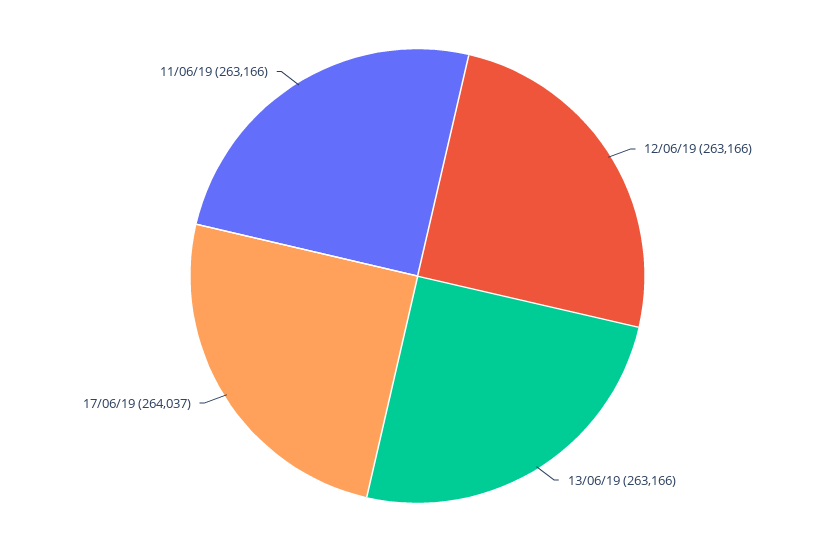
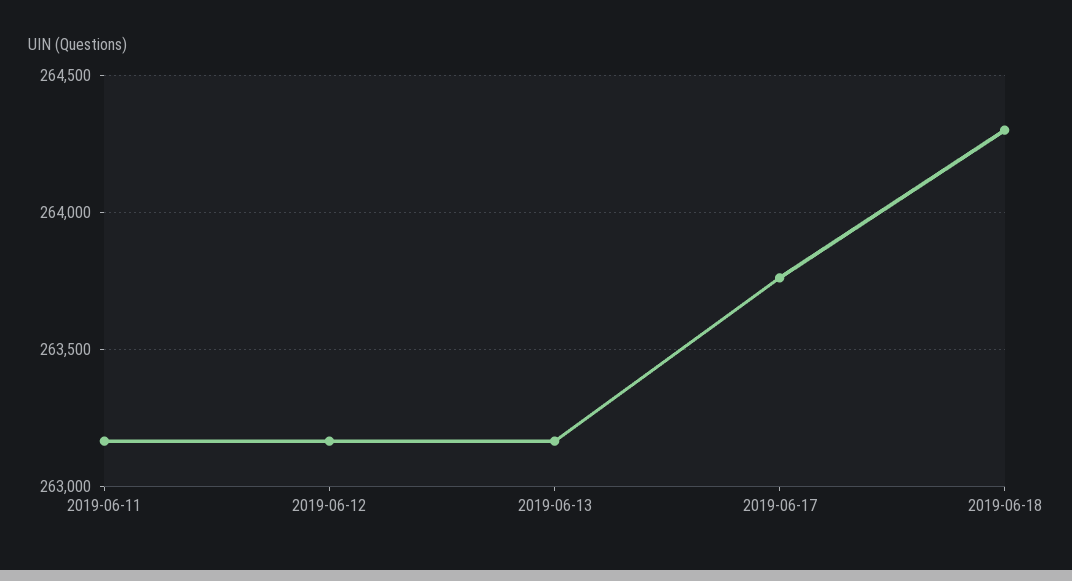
17/06/19: 264037 -> 263750
2019-06-18: none -> 264300

